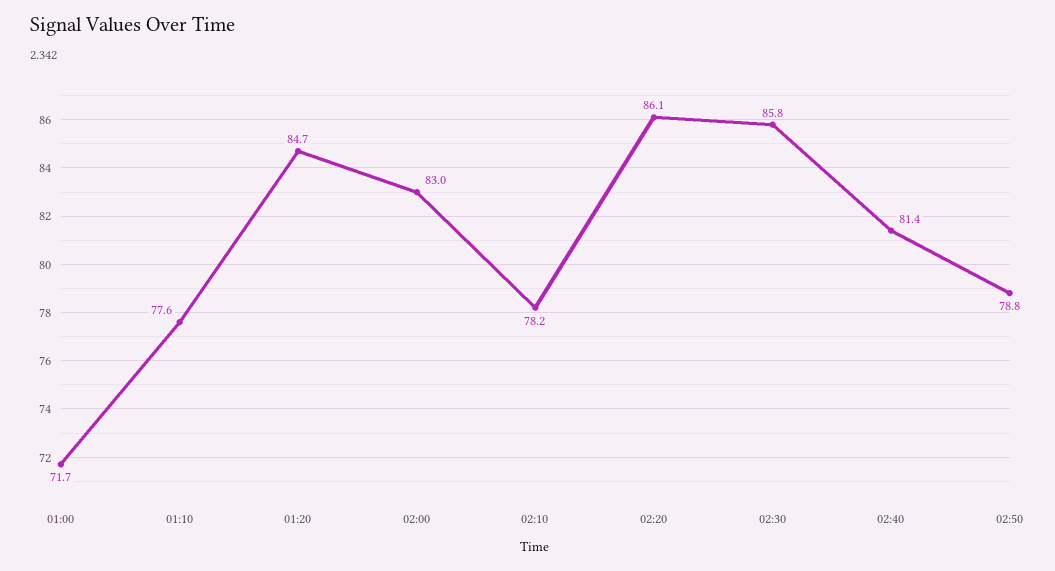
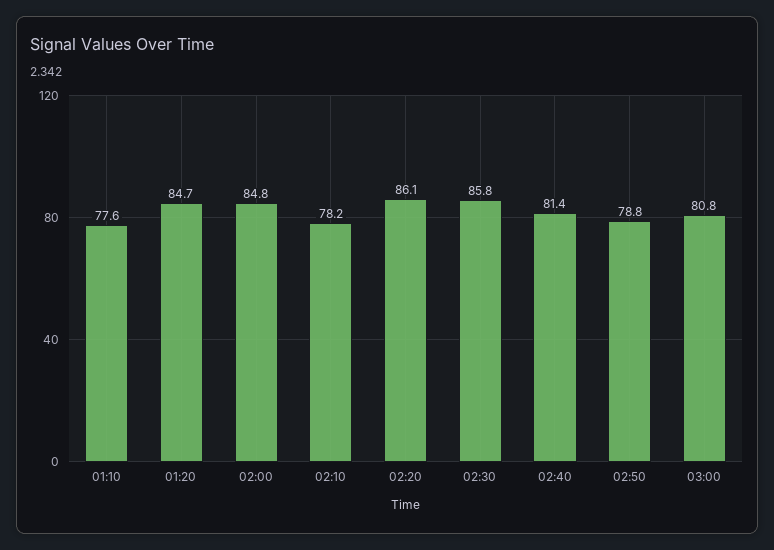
01:00: 71.7 -> none
02:00: 83 -> 84.8
03:00: none -> 80.8

